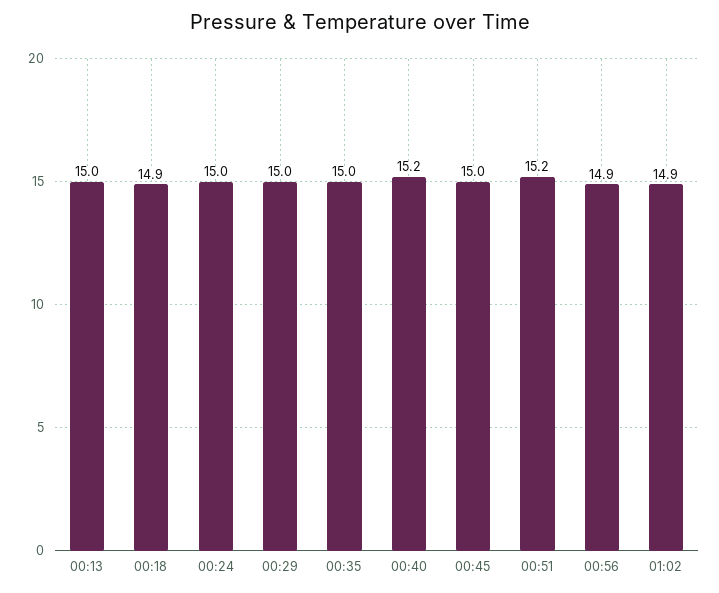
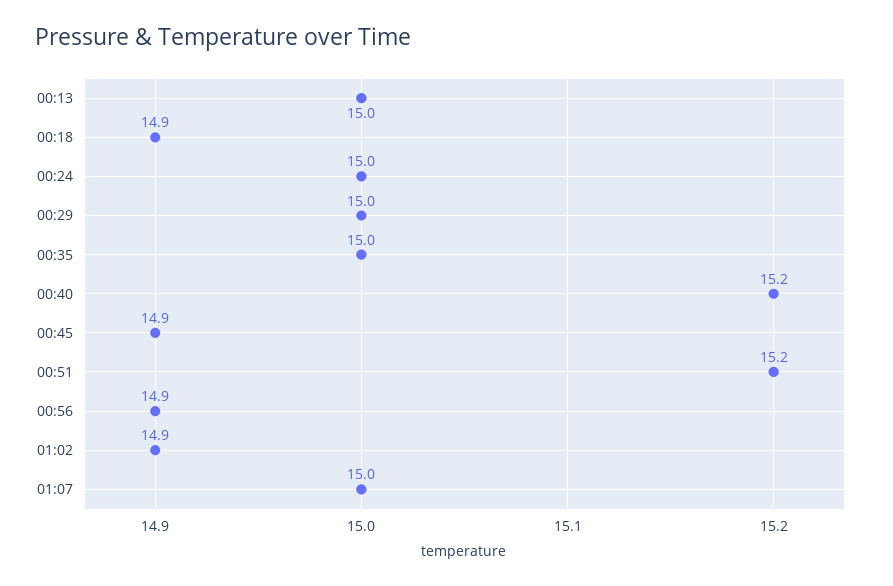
00:45: 15 -> 14.9
01:07: none -> 15

